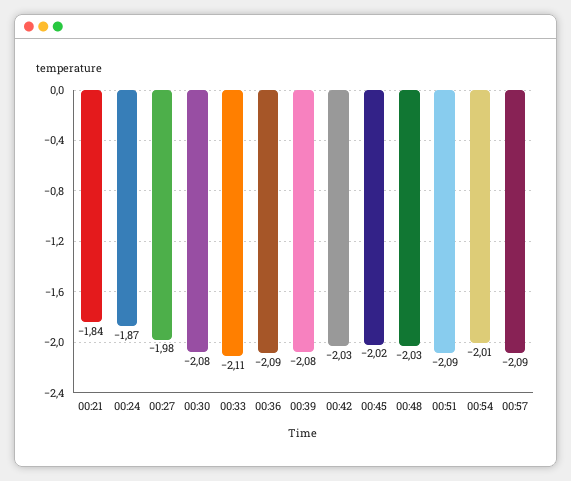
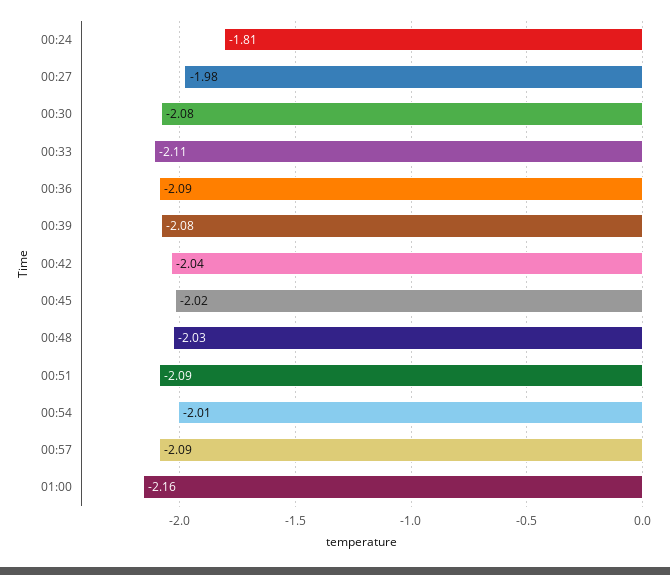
00:21: -1.84 -> none
00:24: -1.87 -> -1.81
00:42: -2.03 -> -2.04
01:00: none -> -2.16

